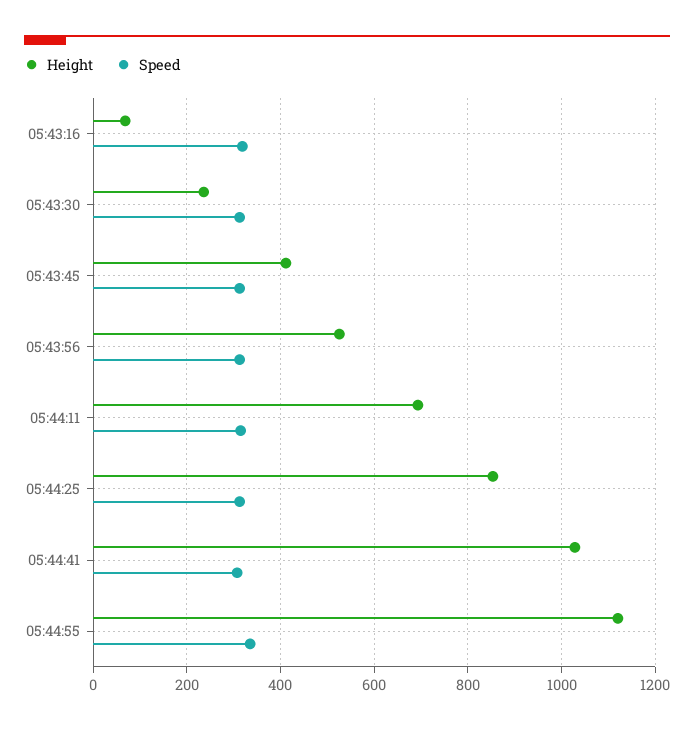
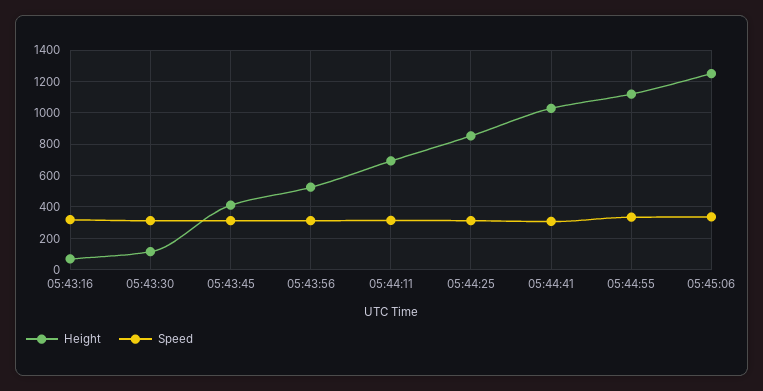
Height, 05:43:30: 240 -> 100
Height, 05:45:06: none -> 1250
Speed, 05:45:06: none -> 350

